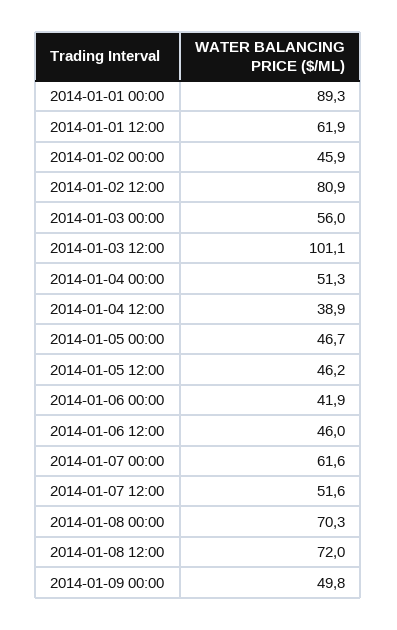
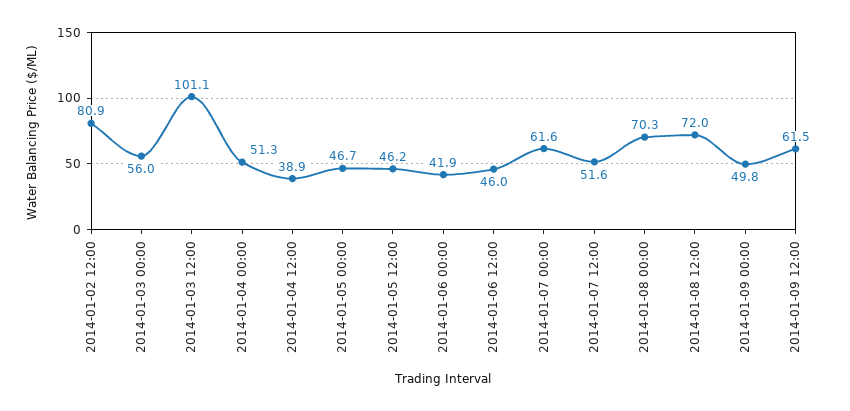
2014-01-01 00:00: 89.3 -> none
2014-01-01 12:00: 61.9 -> none
2014-01-02 00:00: 45.9 -> none
2014-01-09 12:00: none -> 61.5

